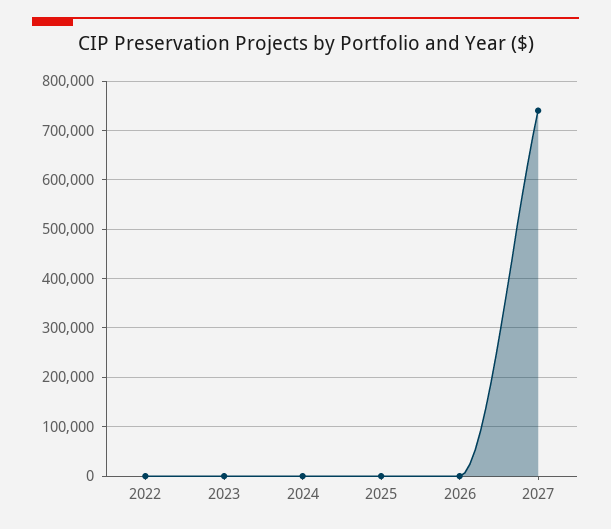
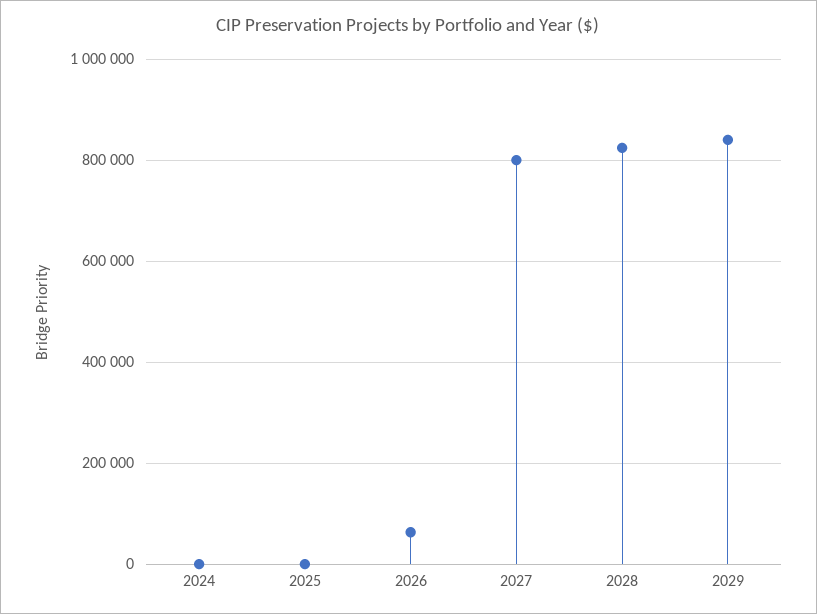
2022: 0 -> none
2023: 0 -> none
2026: 0 -> 60000
2027: 740000 -> 800000
2028: none -> 820000
2029: none -> 840000

